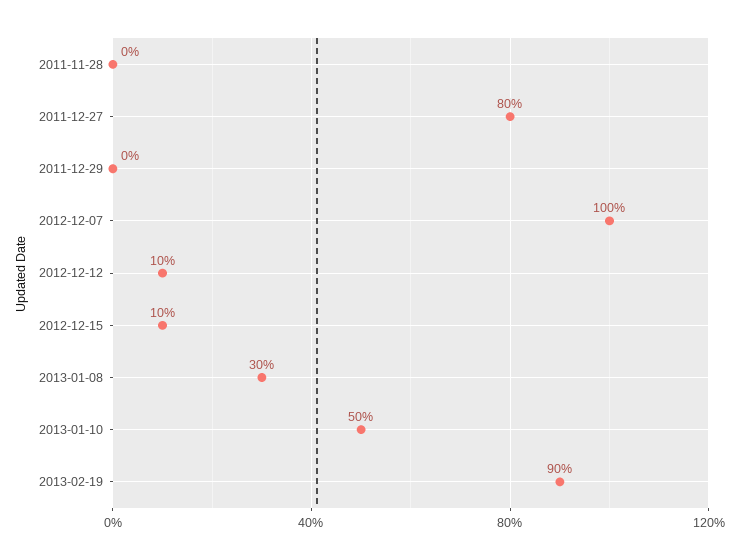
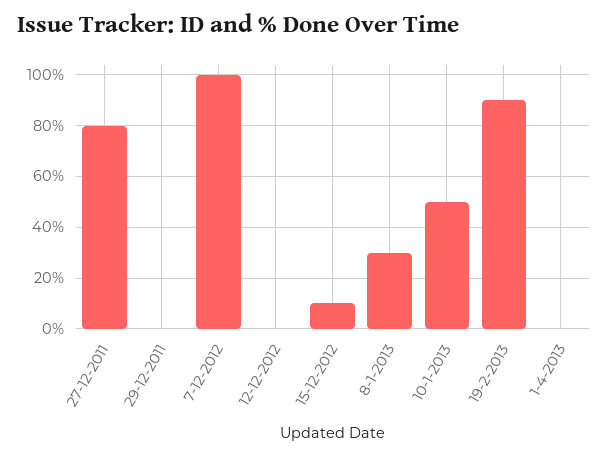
2011-11-28: 0 -> none
2012-12-12: 10 -> 0
1-4-2013: none -> 0

